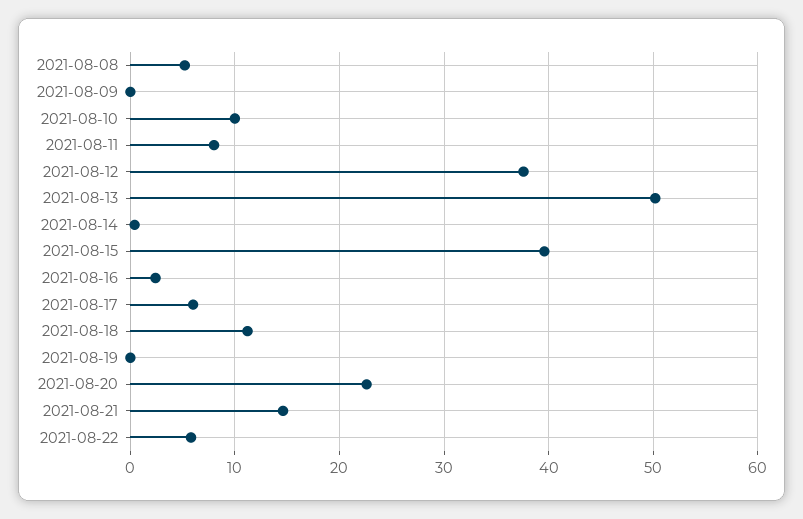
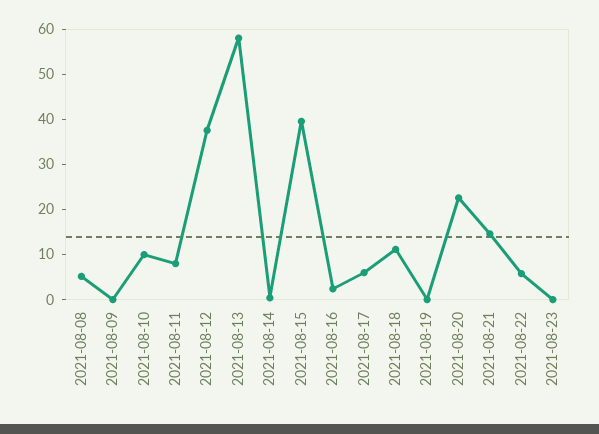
2021-08-13: 50 -> 58
2021-08-23: none -> 0

